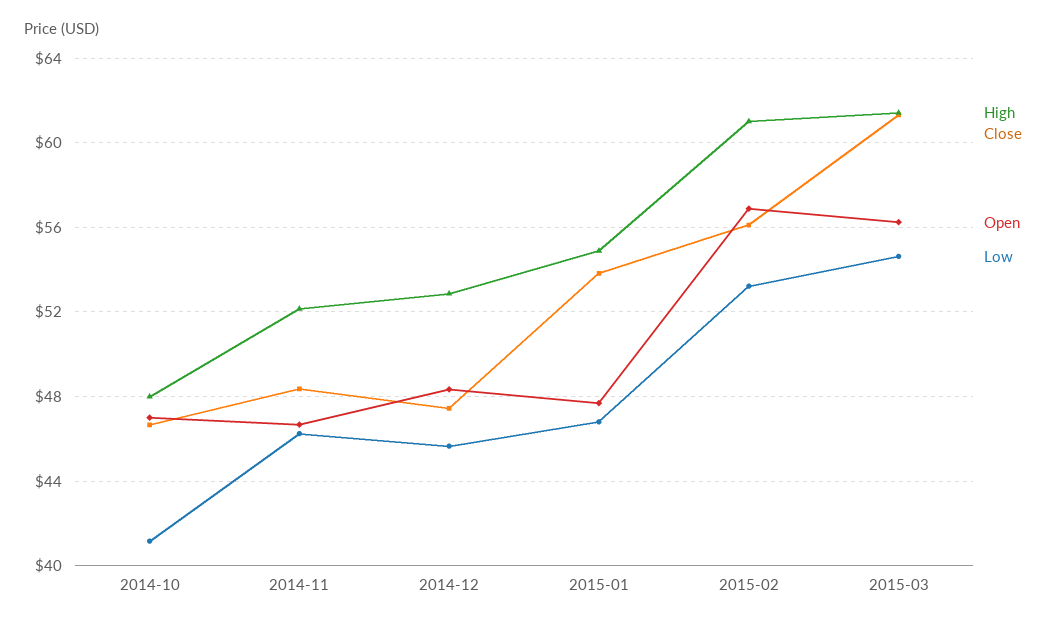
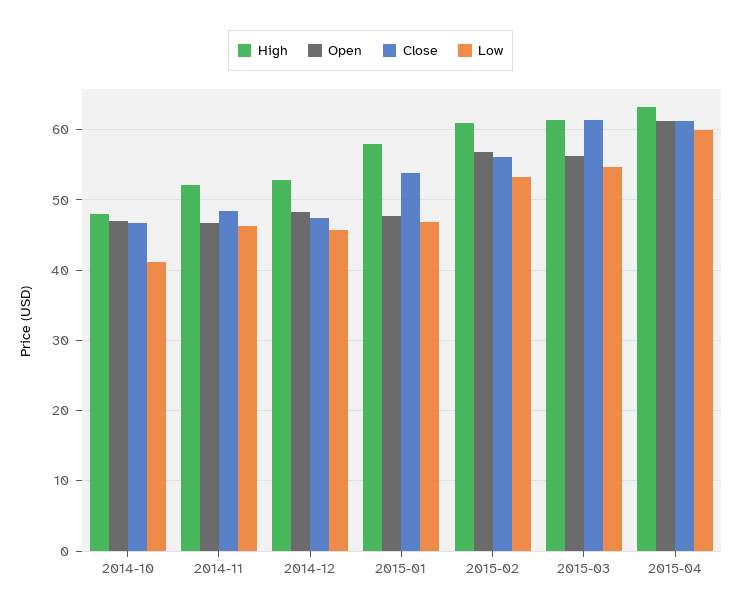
High, 2015-01: 55 -> 58
High, 2015-04: none -> 63
Open, 2015-04: none -> 61
Close, 2015-04: none -> 61
Low, 2015-04: none -> 60

